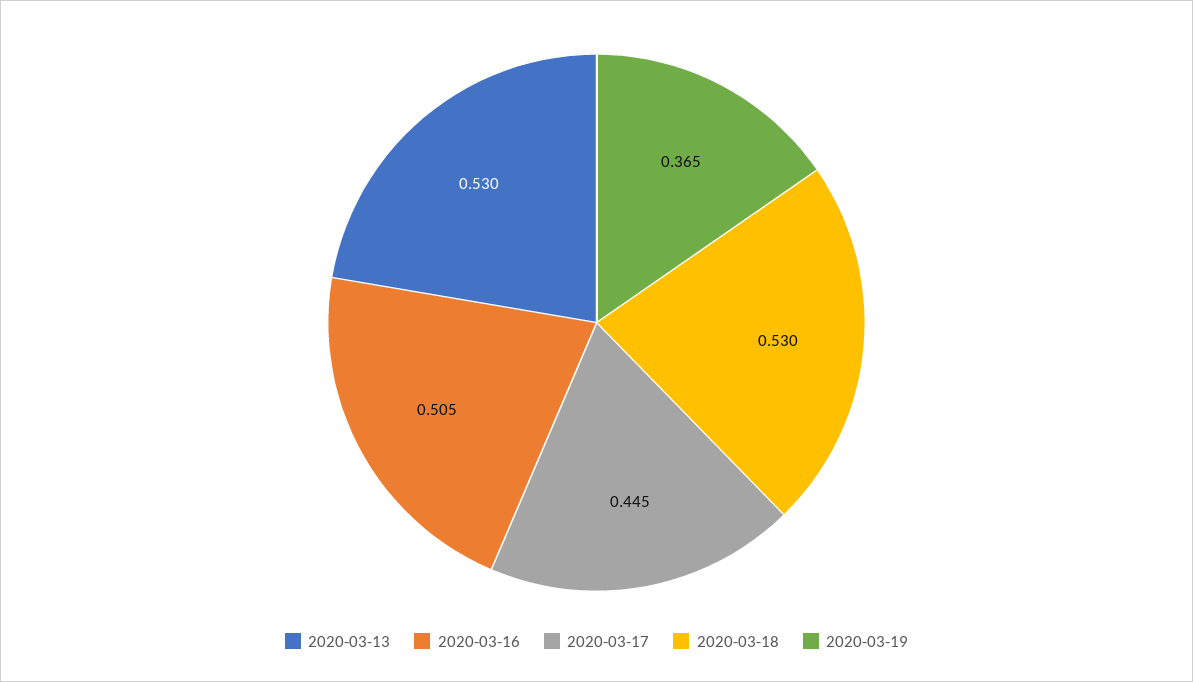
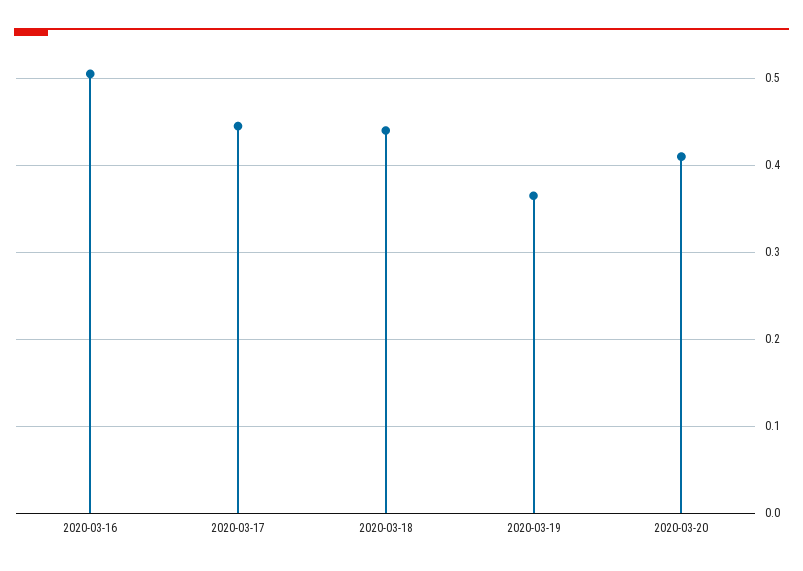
2020-03-13: 0.53 -> none
2020-03-18: 0.53 -> 0.44
2020-03-20: none -> 0.41

